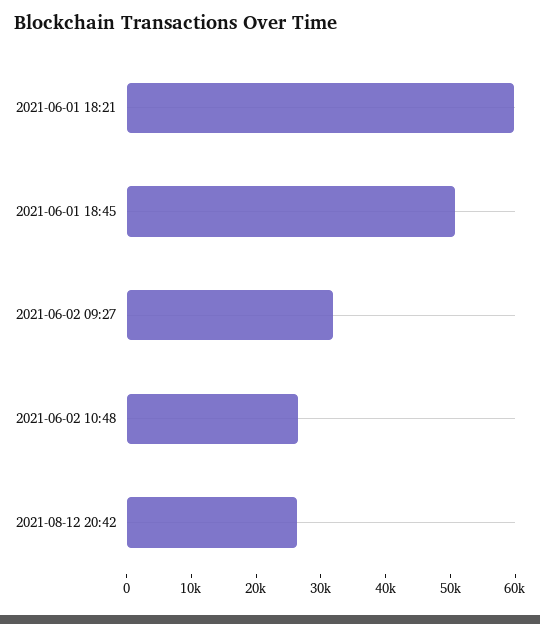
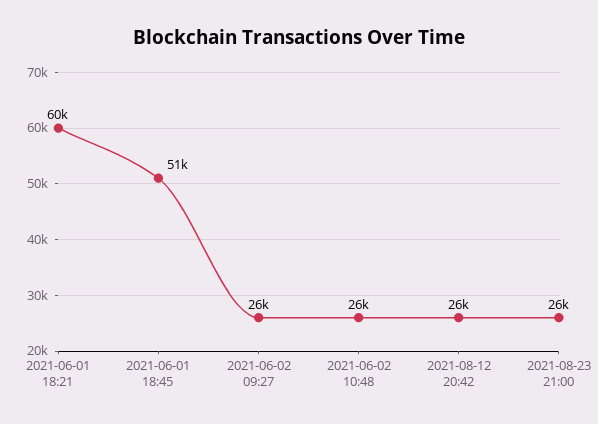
2021-06-02 09:27: 32000 -> 26000
2021-08-23 21:00: none -> 26000

